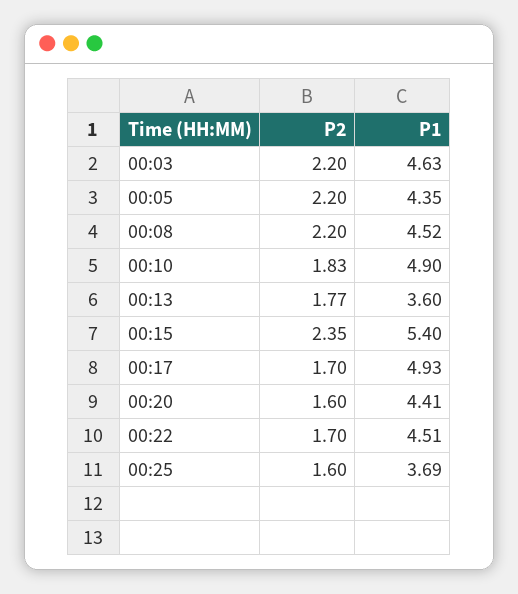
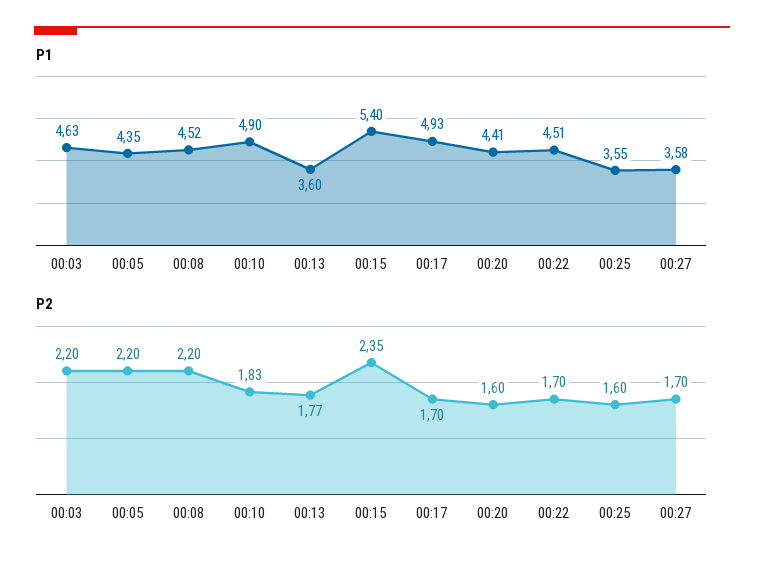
P1, 00:25: 3.69 -> 3.55
P1, 00:27: none -> 3.58
P2, 00:27: none -> 1.7

